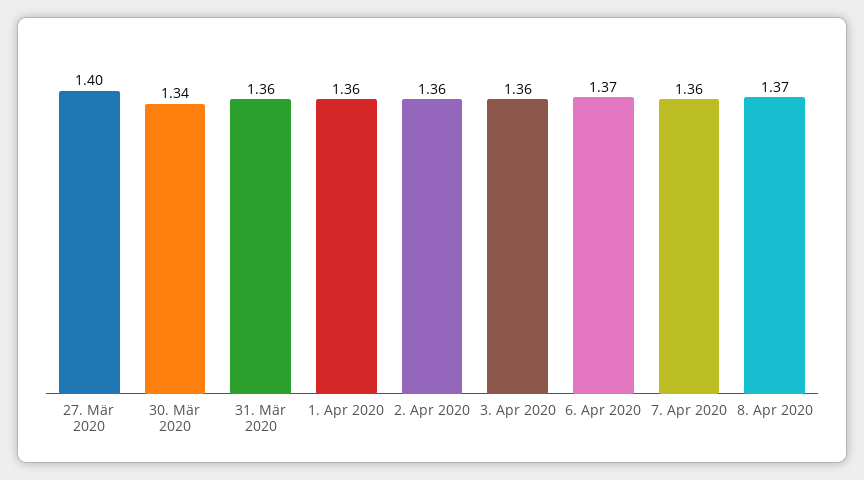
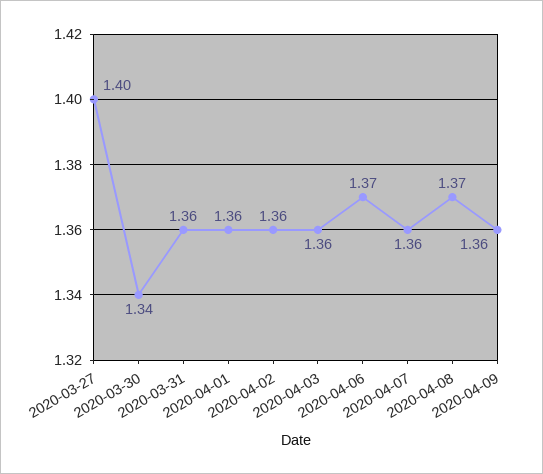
2020-04-09: none -> 1.36

